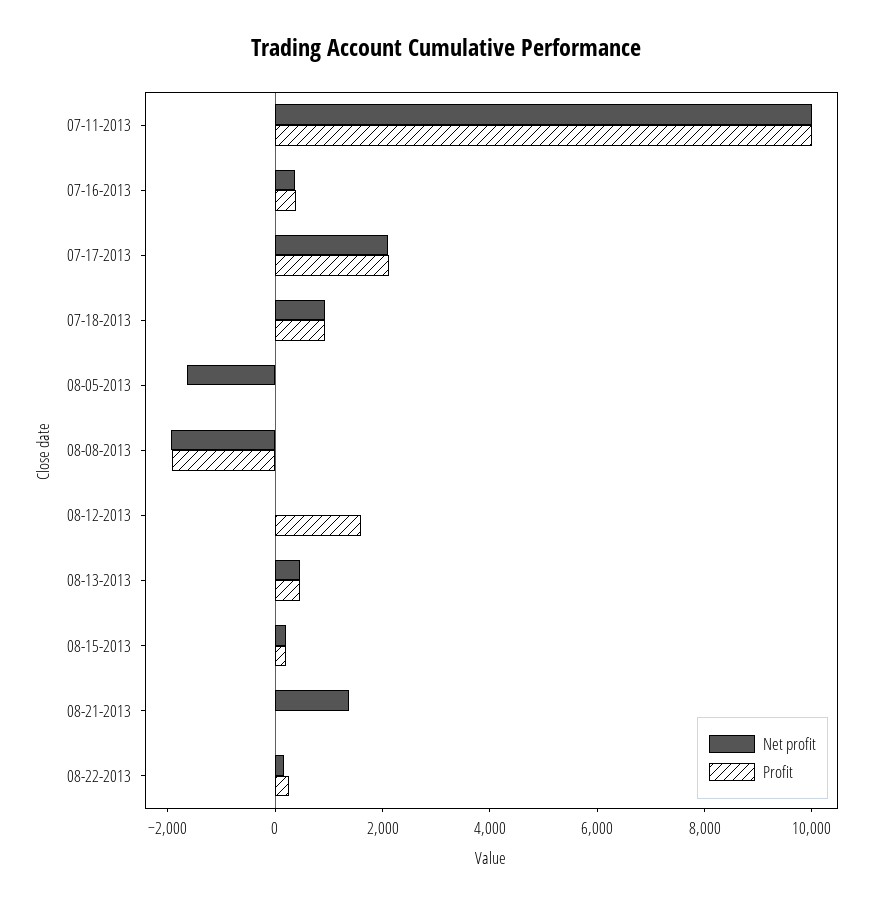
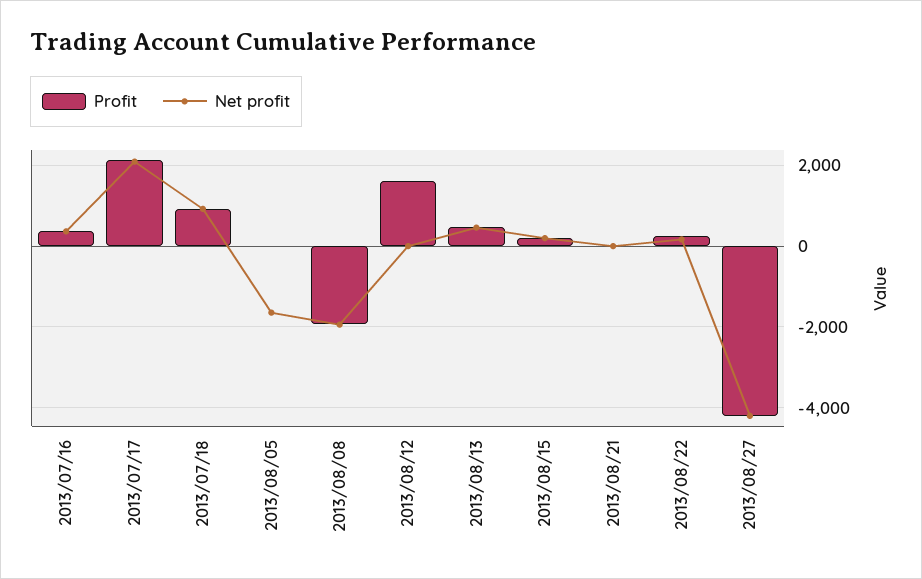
Net profit, 07-11-2013: 10000 -> none
Profit, 07-11-2013: 10000 -> none
Net profit, 08-21-2013: 1500 -> 0
Profit, 2013/08/27: none -> -4200
Net profit, 2013/08/27: none -> -4200

